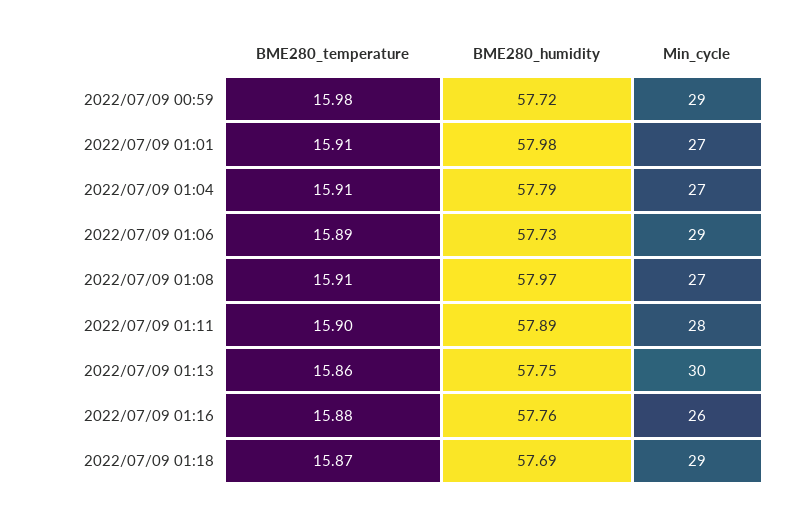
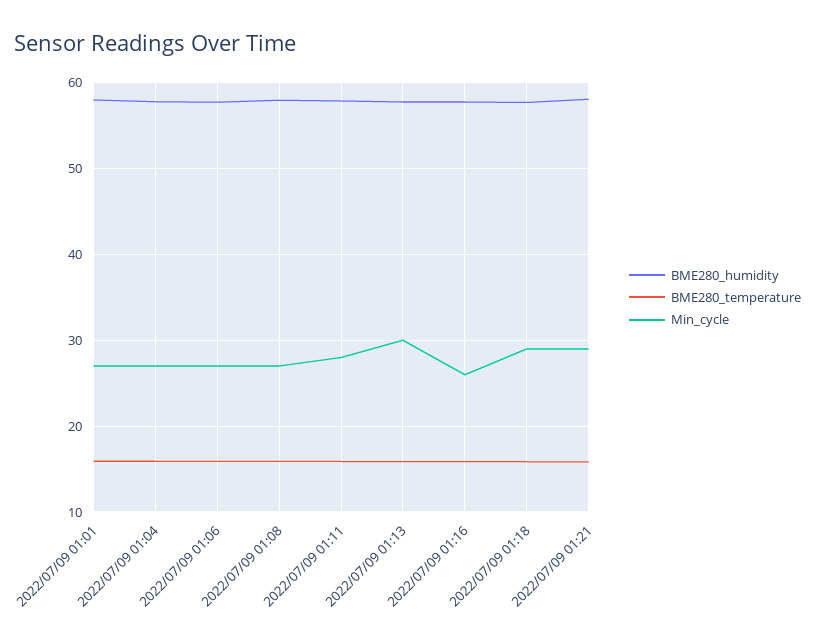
BME280_temperature, 2022/07/09 00:59: 15.98 -> none
BME280_humidity, 2022/07/09 00:59: 57.72 -> none
Min_cycle, 2022/07/09 00:59: 29 -> none
Min_cycle, 2022/07/09 01:06: 29 -> 27
BME280_humidity, 2022/07/09 01:21: none -> 58
BME280_temperature, 2022/07/09 01:21: none -> 16
Min_cycle, 2022/07/09 01:21: none -> 29

